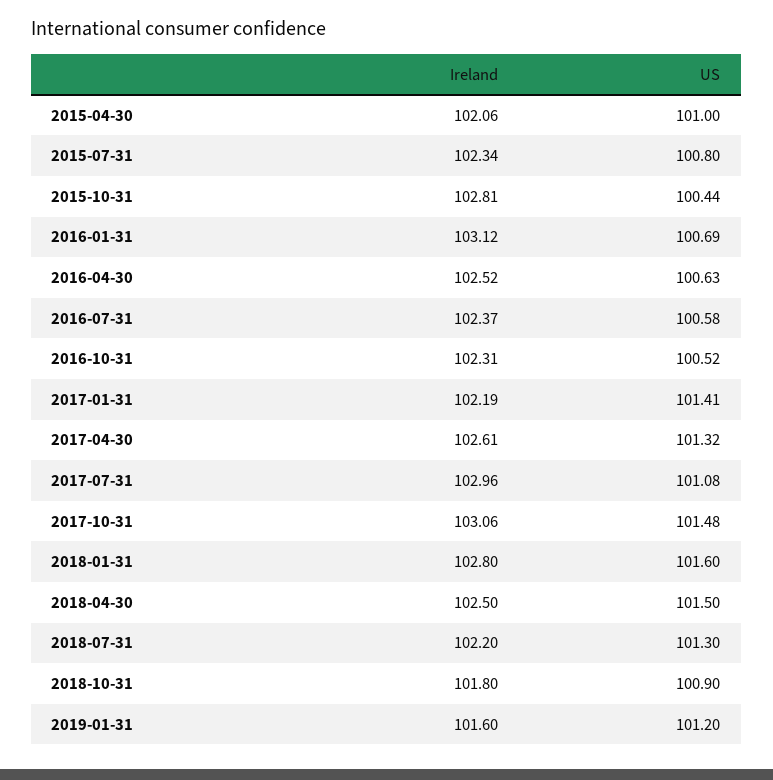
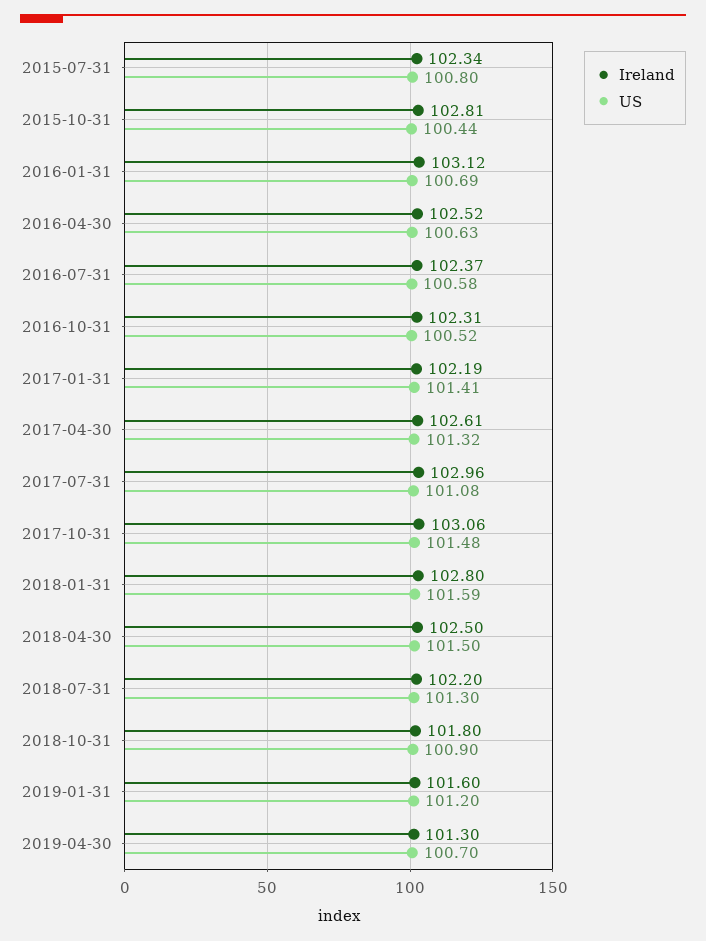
Ireland, 2015-04-30: 102.06 -> none
US, 2015-04-30: 101 -> none
US, 2018-01-31: 101.6 -> 101.59
Ireland, 2019-04-30: none -> 101.3
US, 2019-04-30: none -> 100.7

